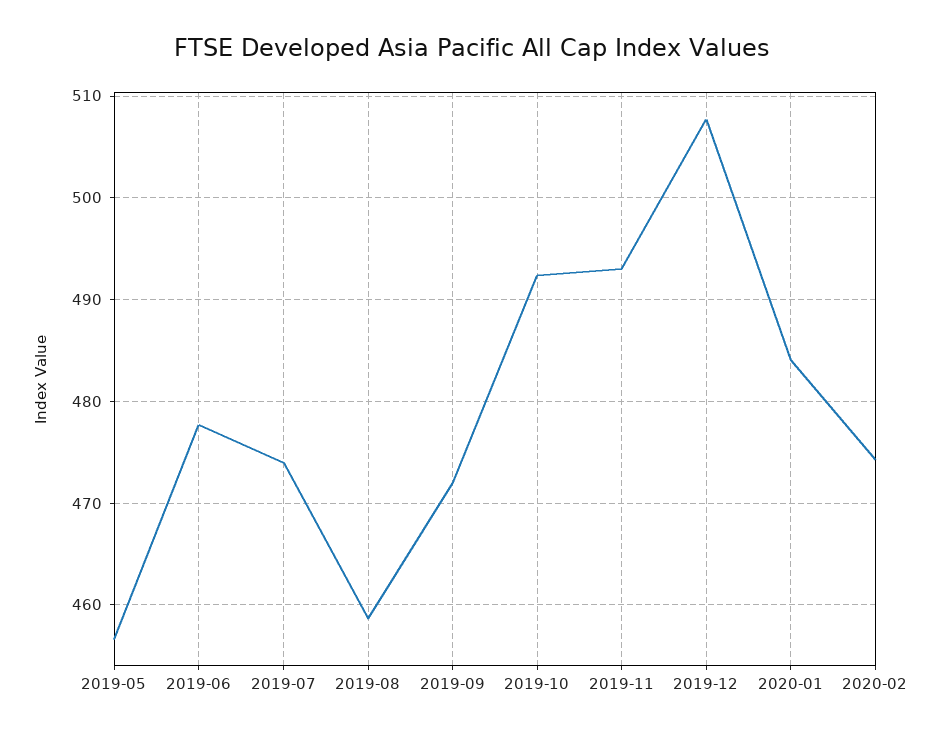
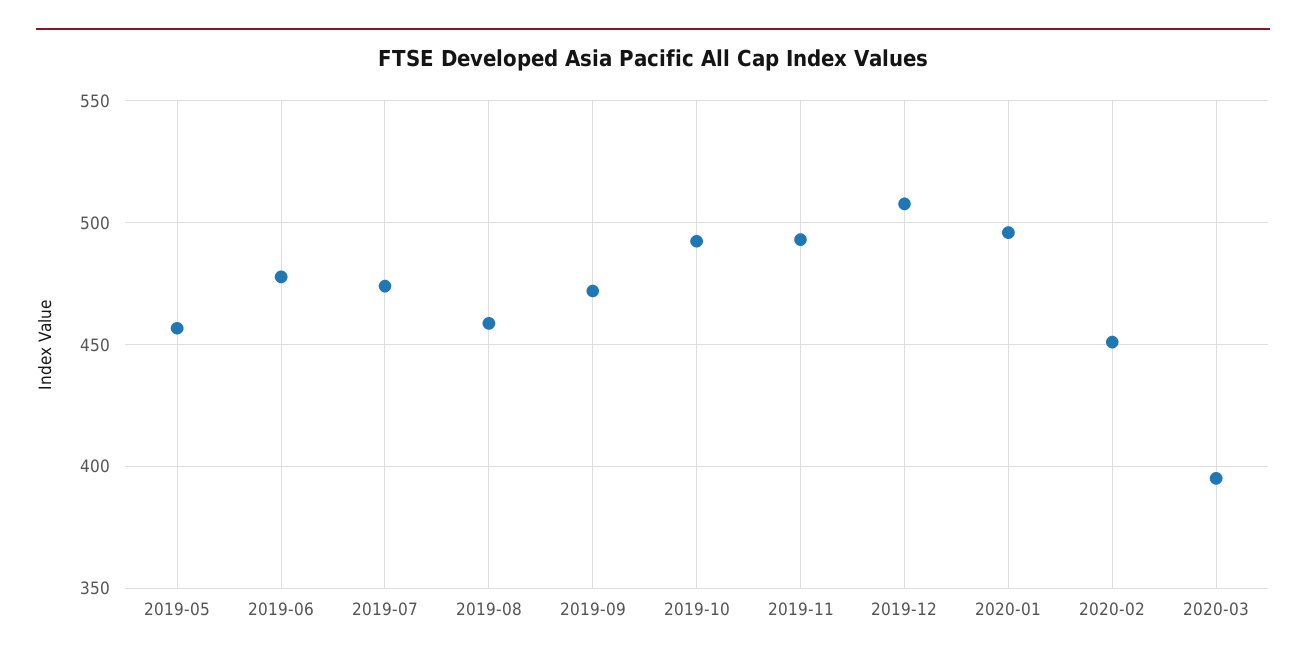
2020-01: 484 -> 495
2020-02: 474 -> 450
2020-03: none -> 395

